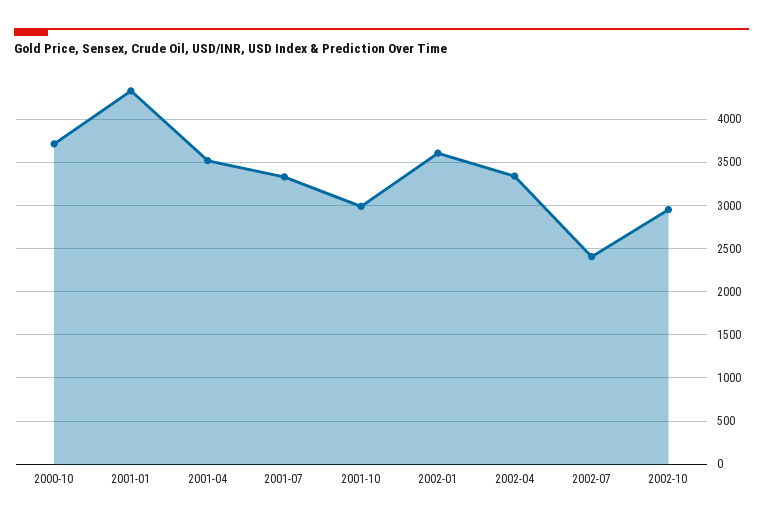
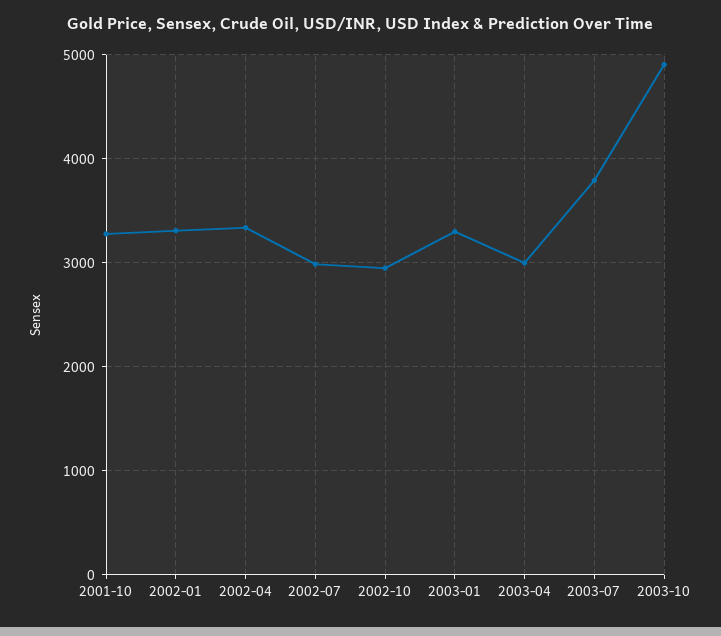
2000-10: 3700 -> none
2001-01: 4300 -> none
2001-04: 3500 -> none
2001-07: 3300 -> none
2001-10: 3000 -> 3300
2002-01: 3600 -> 3300
2002-07: 2400 -> 3000
2003-01: none -> 3300
2003-04: none -> 3000
2003-07: none -> 3800
2003-10: none -> 4900

